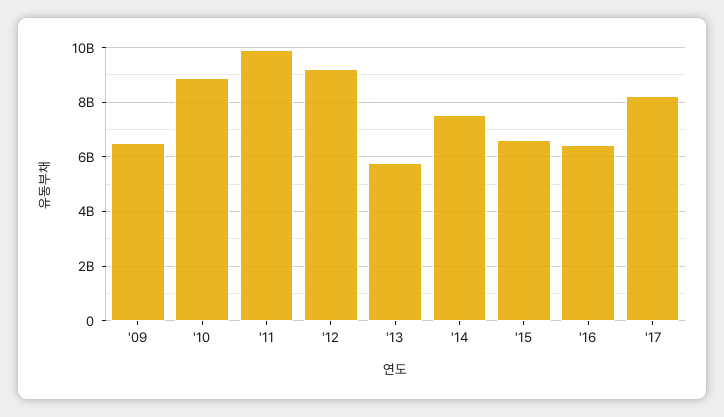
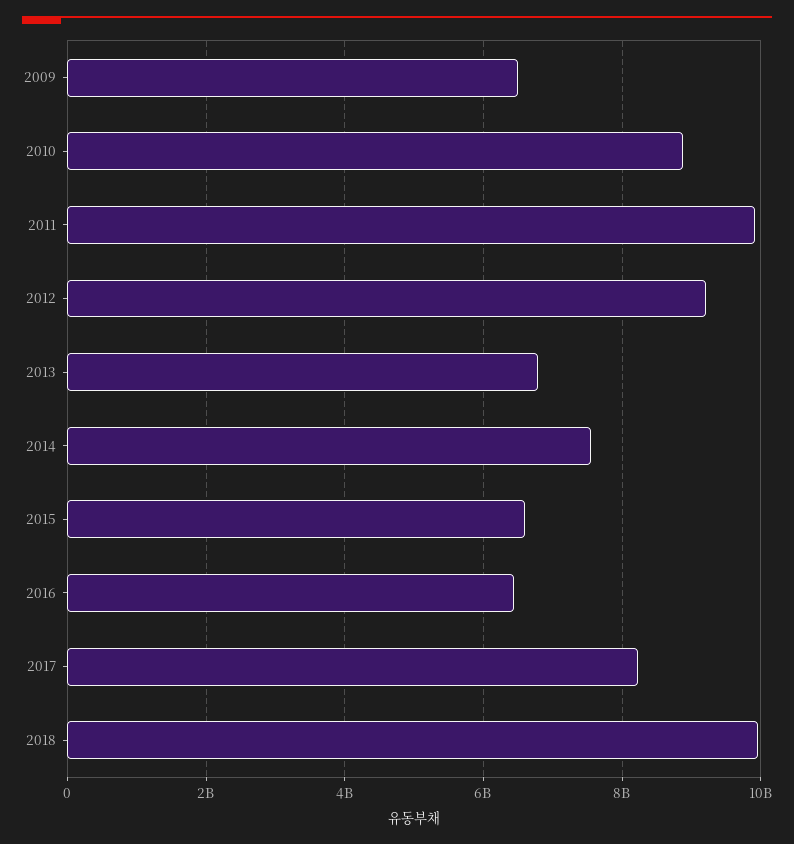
'13: 5750000000 -> 6800000000
2018: none -> 10000000000

